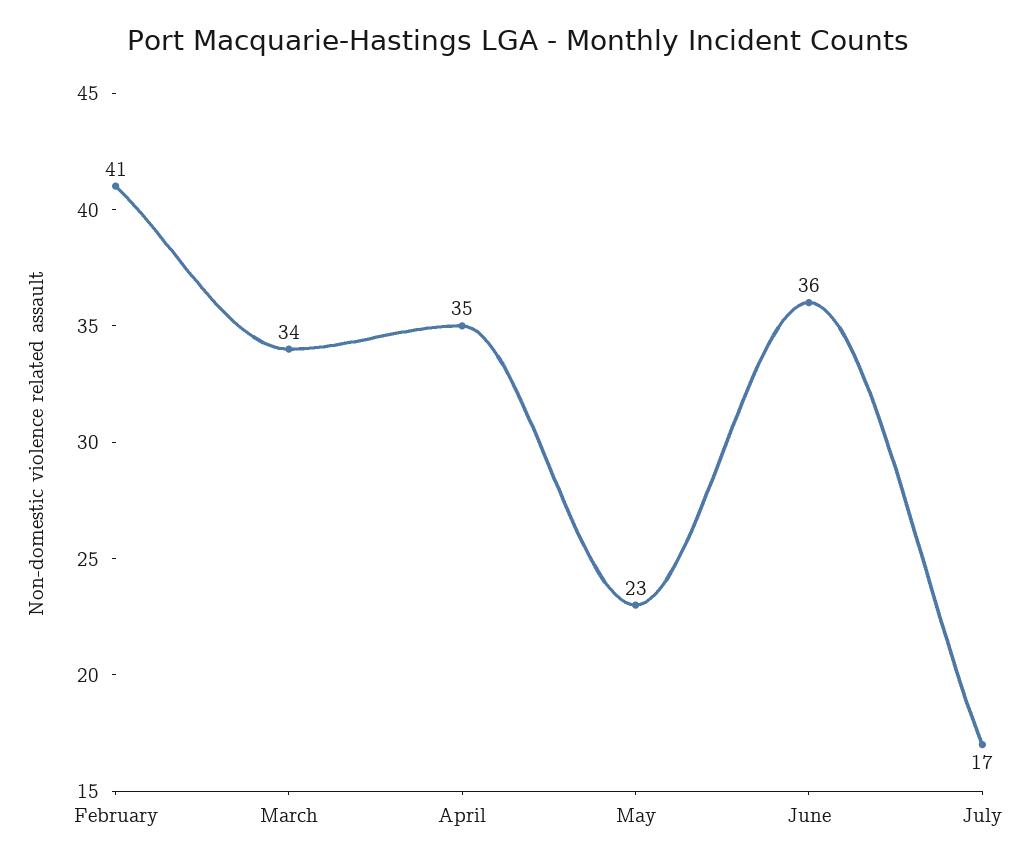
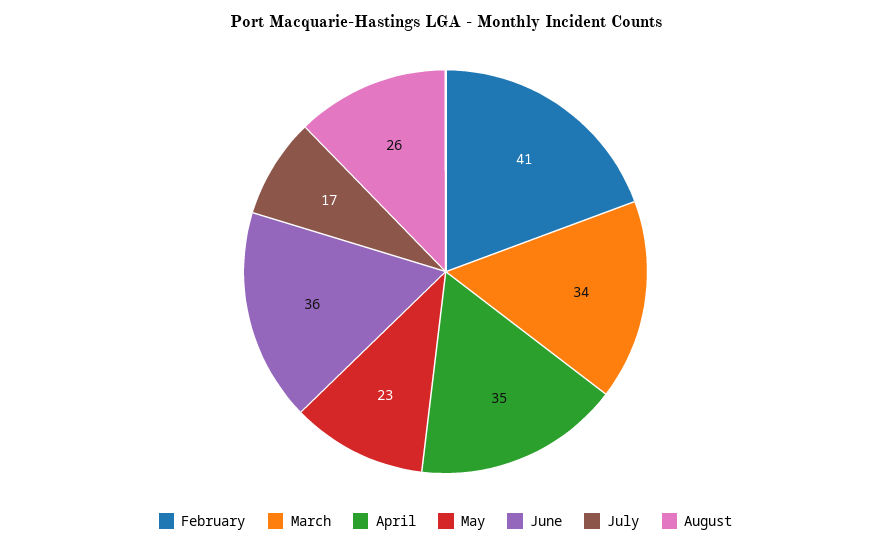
August: none -> 26

